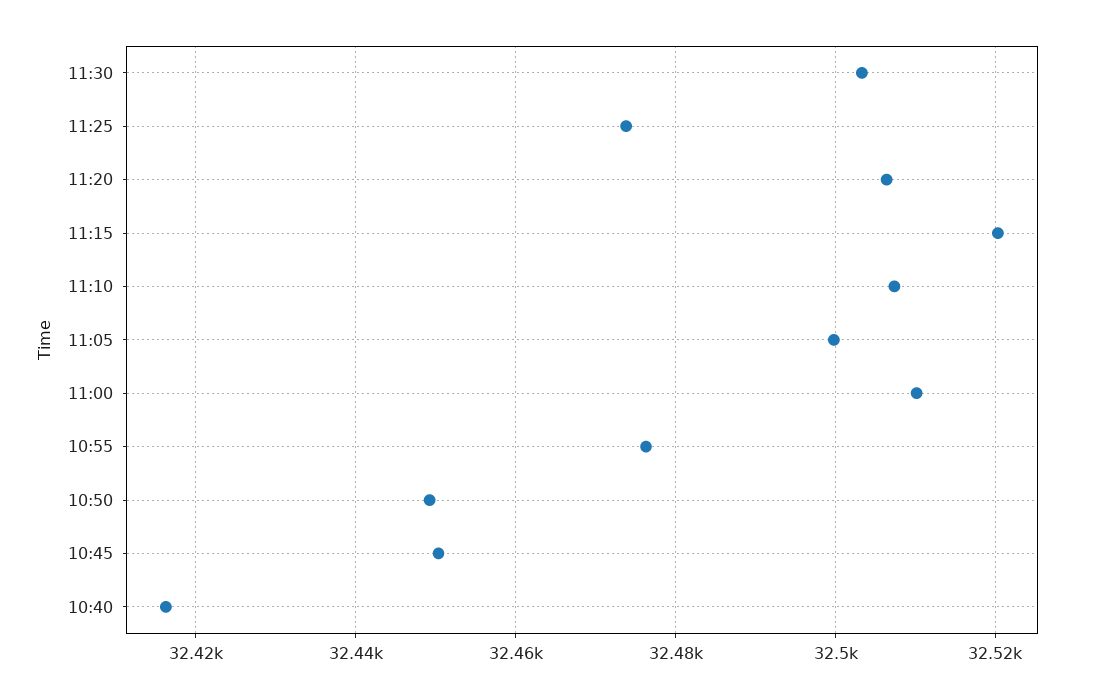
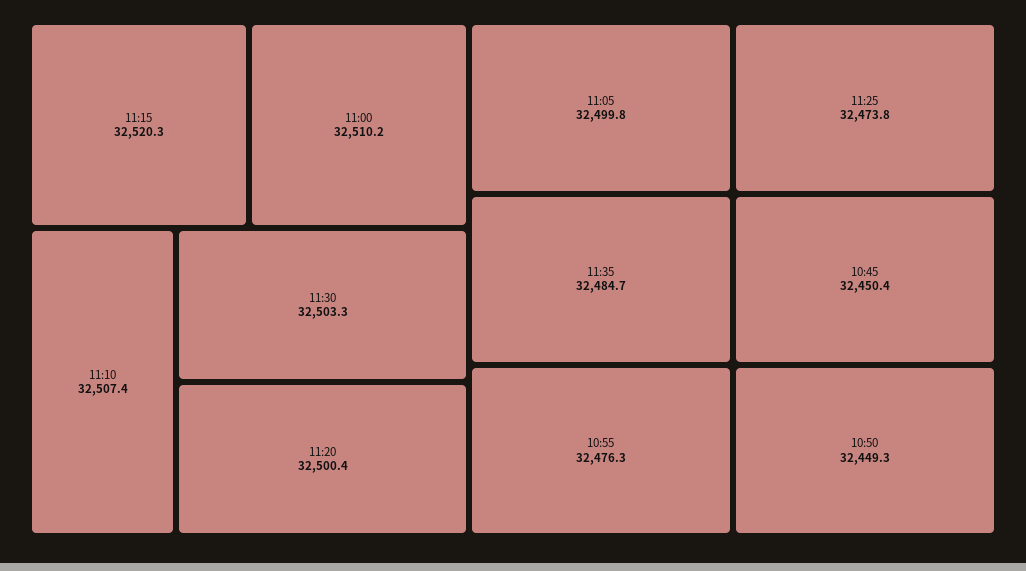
11:20: 32506 -> 32500.4
10:40: 32416 -> none
11:35: none -> 32484.7

